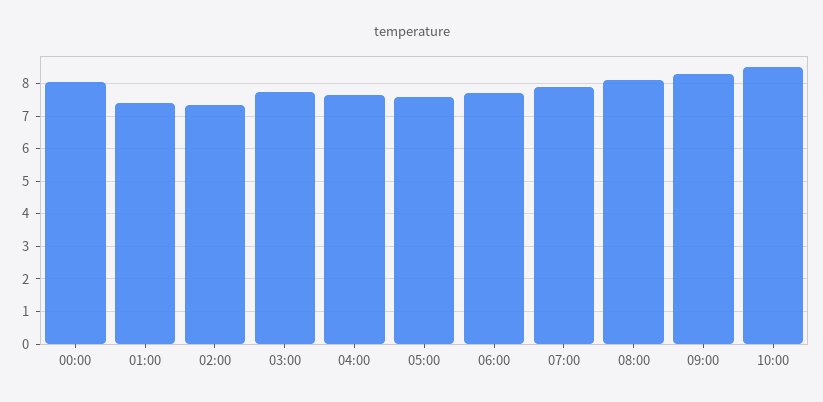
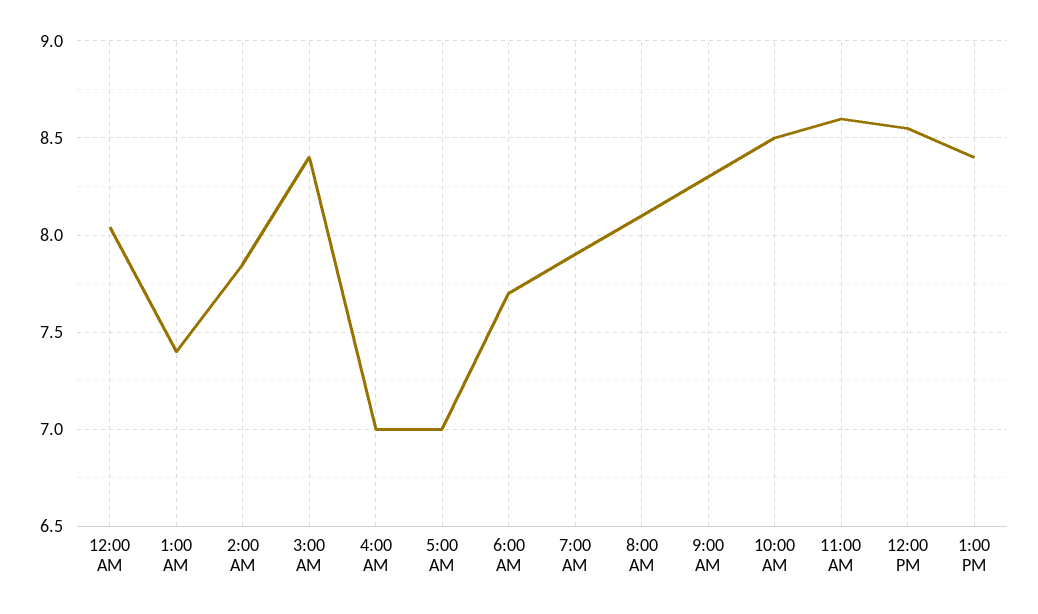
02:00: 7.4 -> 7.85
03:00: 7.8 -> 8.4
04:00: 7.6 -> 7
05:00: 7.6 -> 7
11:00 AM: none -> 8.6
12:00 PM: none -> 8.55
1:00 PM: none -> 8.4

